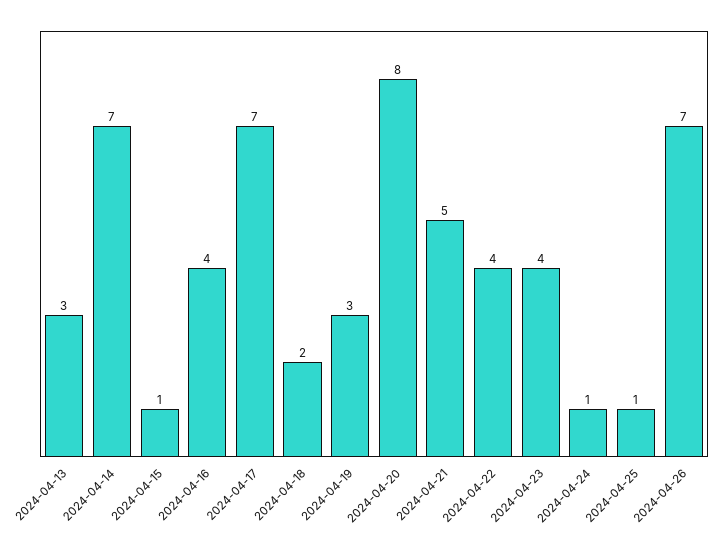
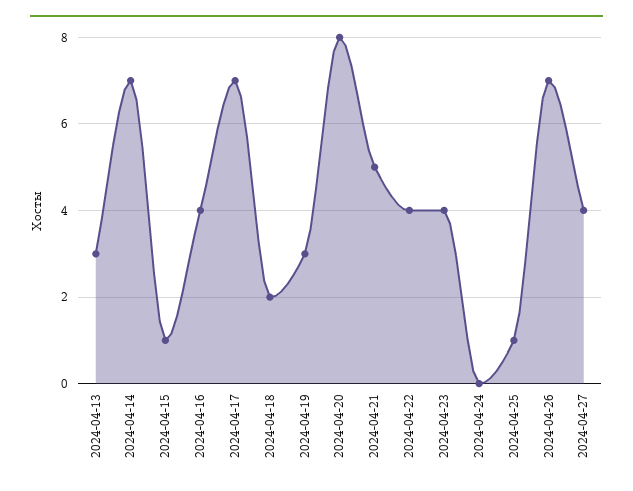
2024-04-24: 1 -> 0
2024-04-27: none -> 4

